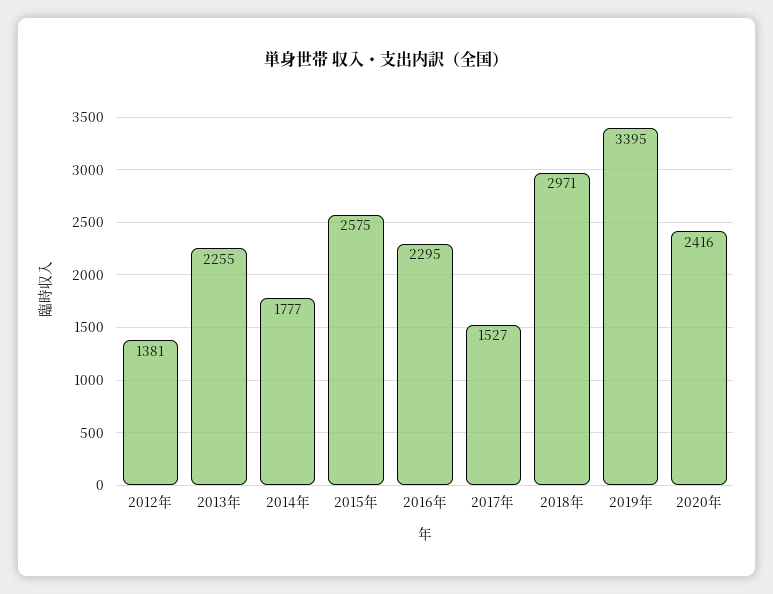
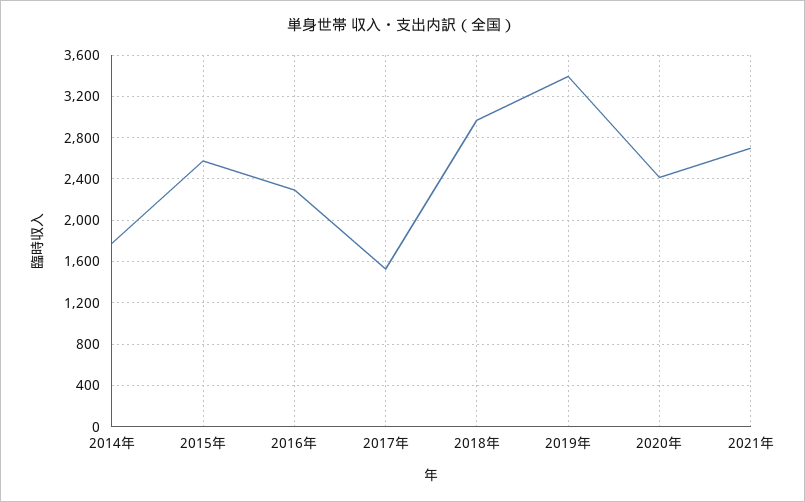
2012年: 1381 -> none
2013年: 2255 -> none
2021年: none -> 2700

